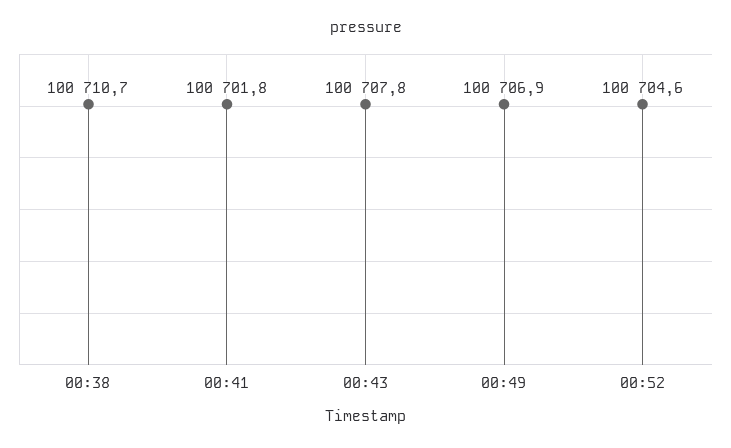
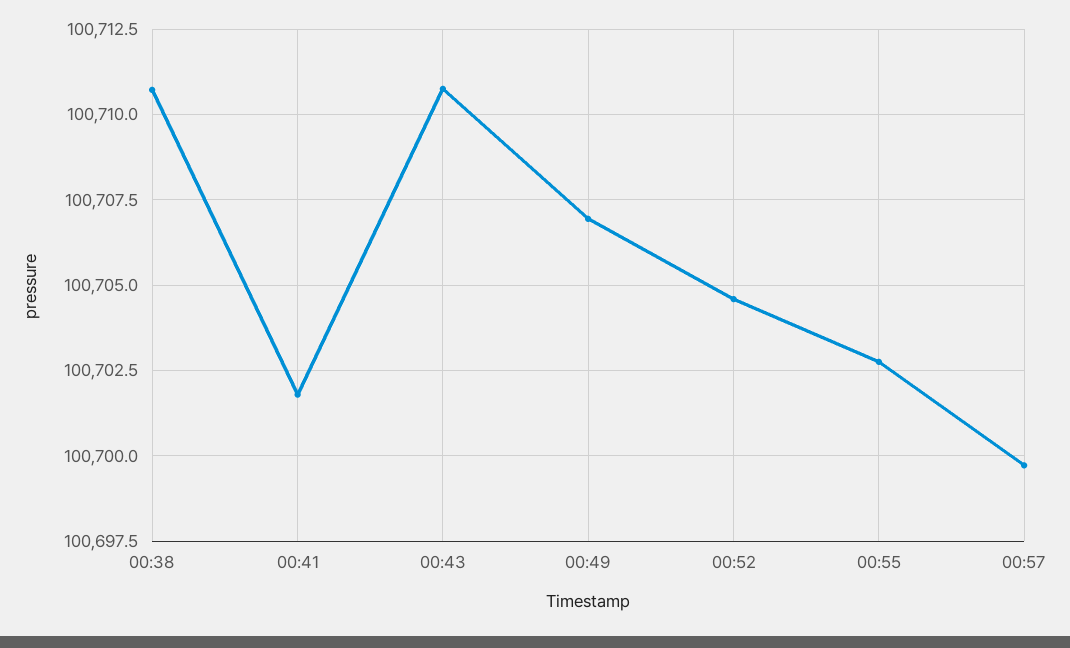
00:43: 100707.8 -> 100710.75
00:55: none -> 100702.75
00:57: none -> 100699.75

